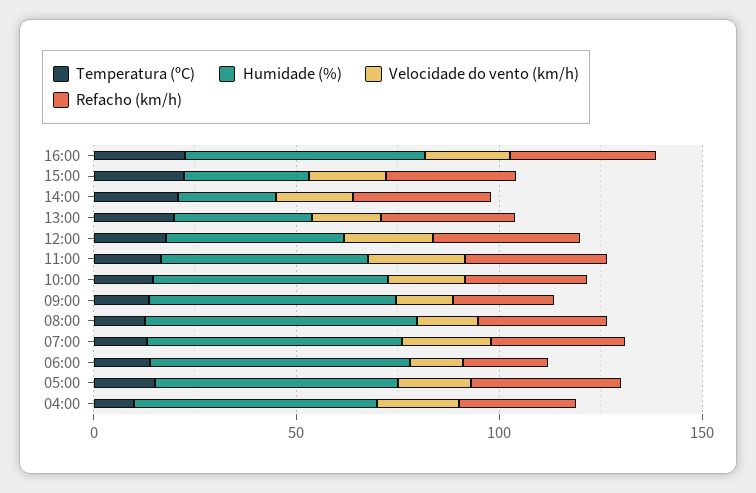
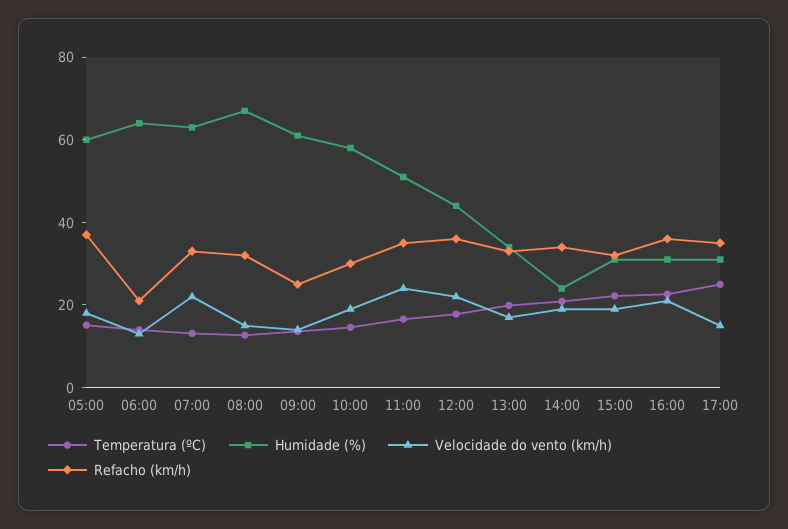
Humidade (%), 16:00: 60 -> 30
Temperatura (ºC), 04:00: 10 -> none
Humidade (%), 04:00: 60 -> none
Velocidade do vento (km/h), 04:00: 20 -> none
Refacho (km/h), 04:00: 30 -> none
Temperatura (ºC), 17:00: none -> 25
Humidade (%), 17:00: none -> 30
Velocidade do vento (km/h), 17:00: none -> 15
Refacho (km/h), 17:00: none -> 35

